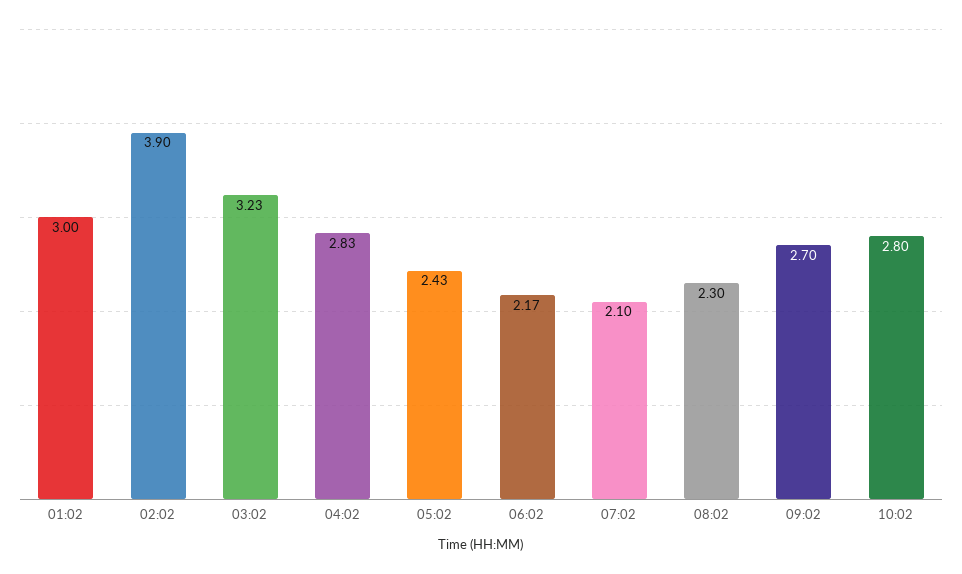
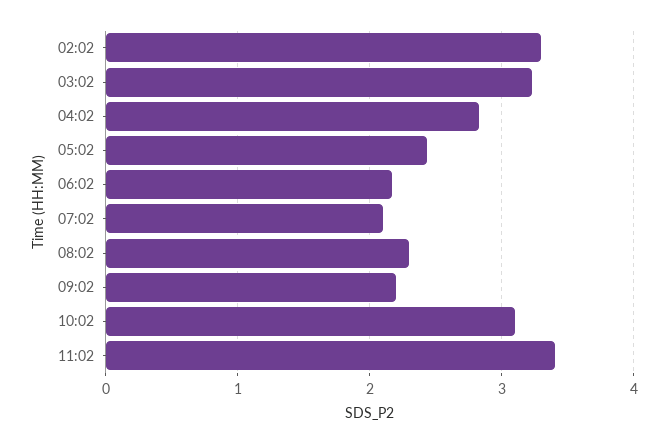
01:02: 3 -> none
02:02: 3.9 -> 3.3
09:02: 2.7 -> 2.2
10:02: 2.8 -> 3.1
11:02: none -> 3.4

